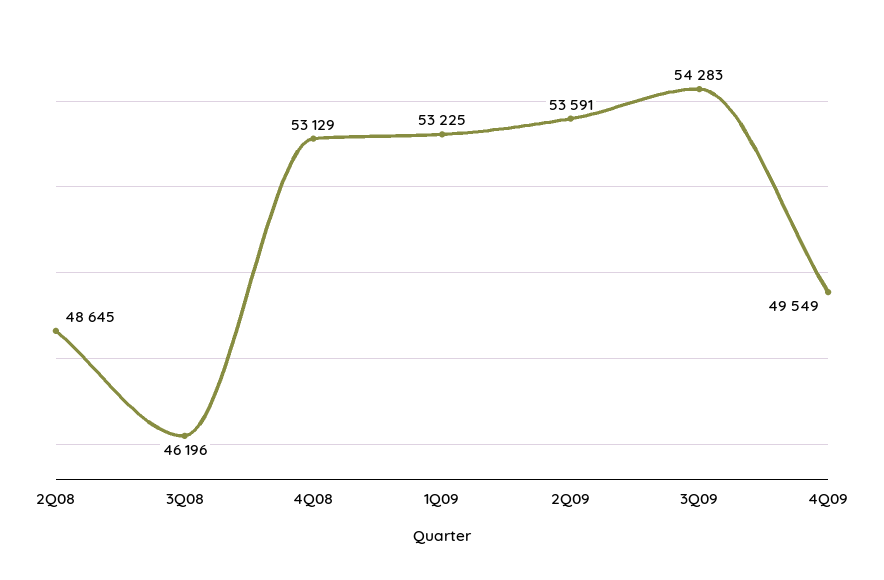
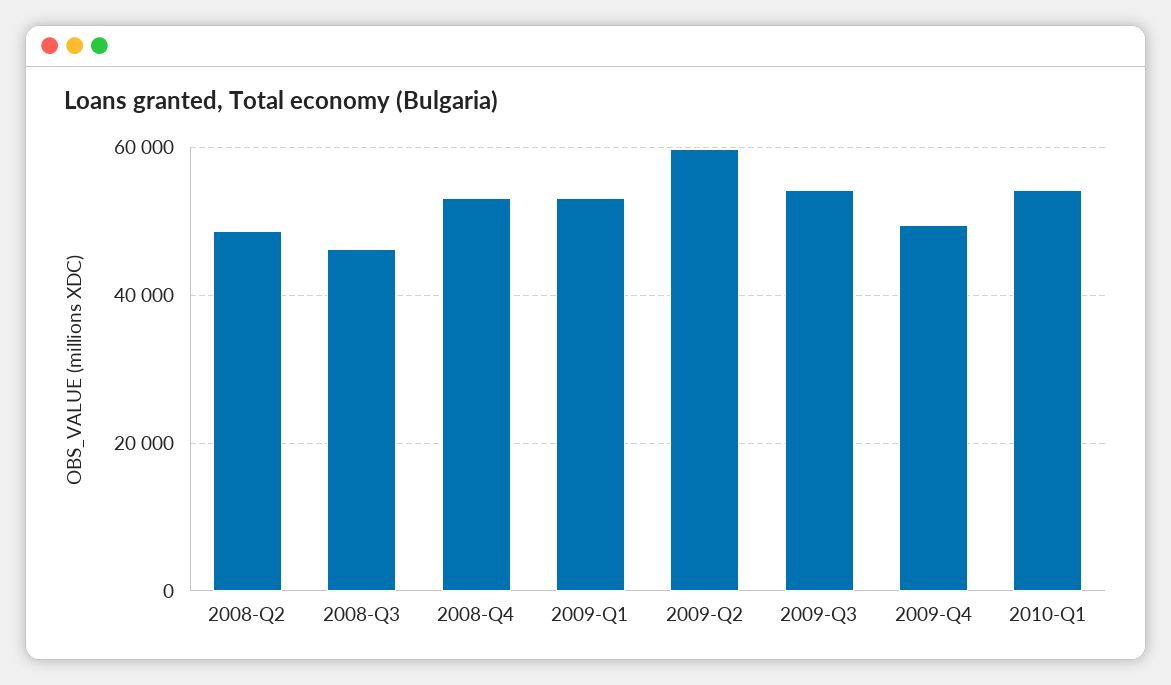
2Q09: 53591 -> 60000
2010-Q1: none -> 54000

